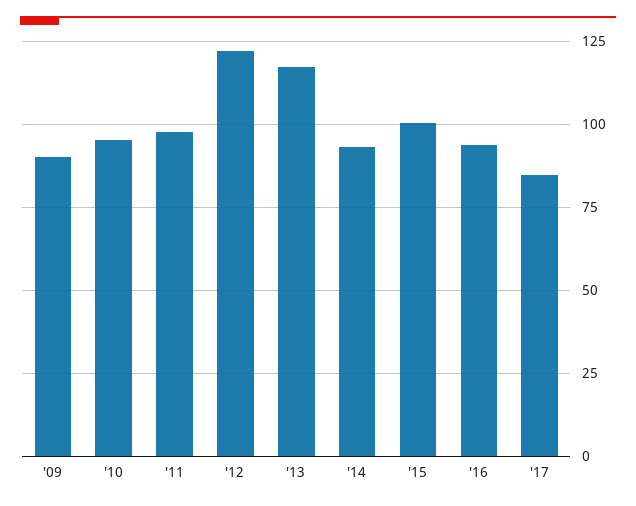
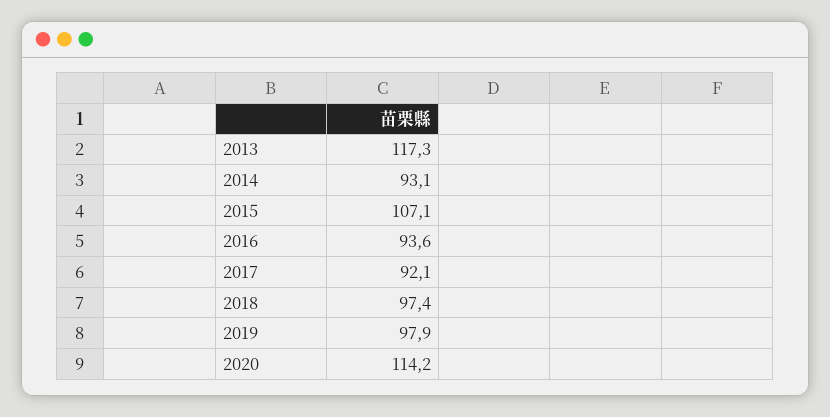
'09: 90 -> none
'10: 95 -> none
'11: 97.5 -> none
'12: 122.5 -> none
'15: 100 -> 107.1
'17: 85 -> 92.1
2018: none -> 97.4
2019: none -> 97.9
2020: none -> 114.2

